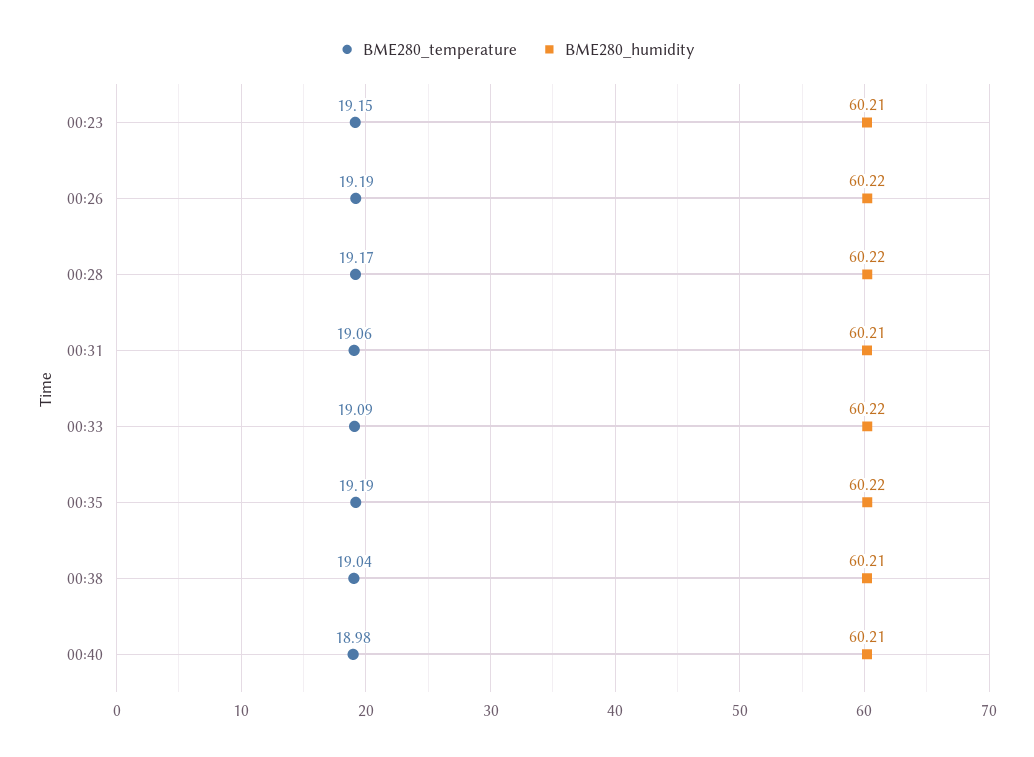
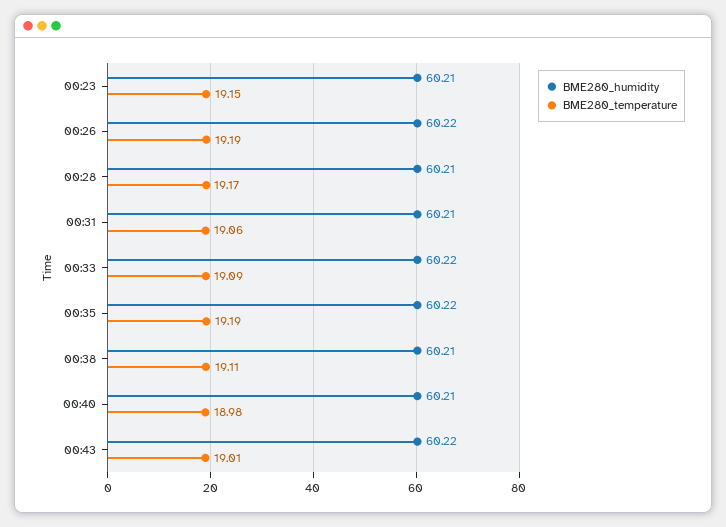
BME280_humidity, 00:28: 60.22 -> 60.21
BME280_temperature, 00:38: 19.04 -> 19.11
BME280_humidity, 00:43: none -> 60.22
BME280_temperature, 00:43: none -> 19.01

